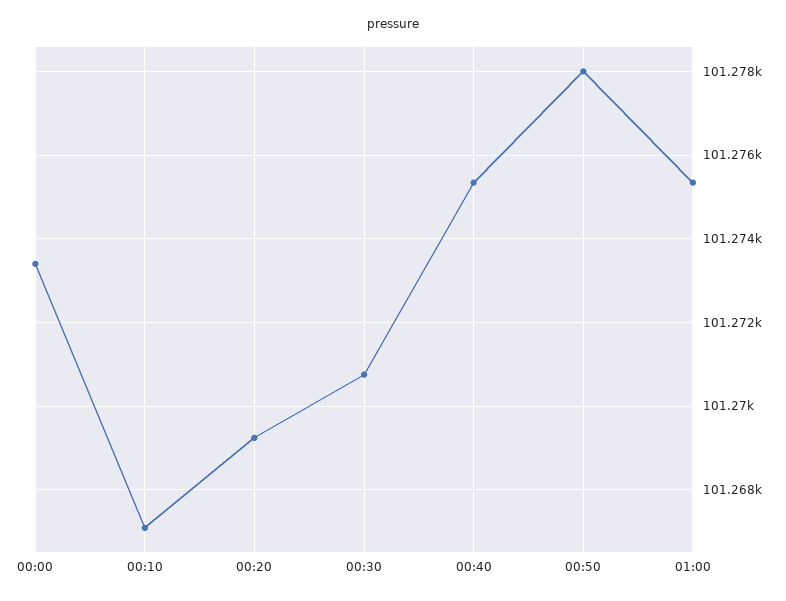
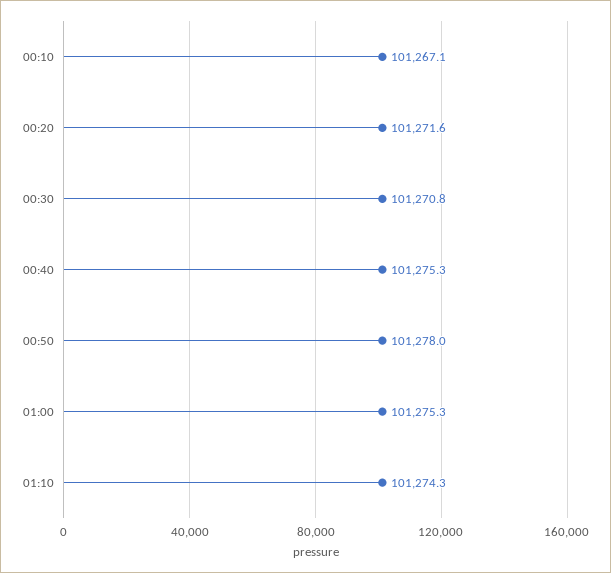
00:00: 101273.4 -> none
00:20: 101269.2 -> 101271.6
01:10: none -> 101274.3

